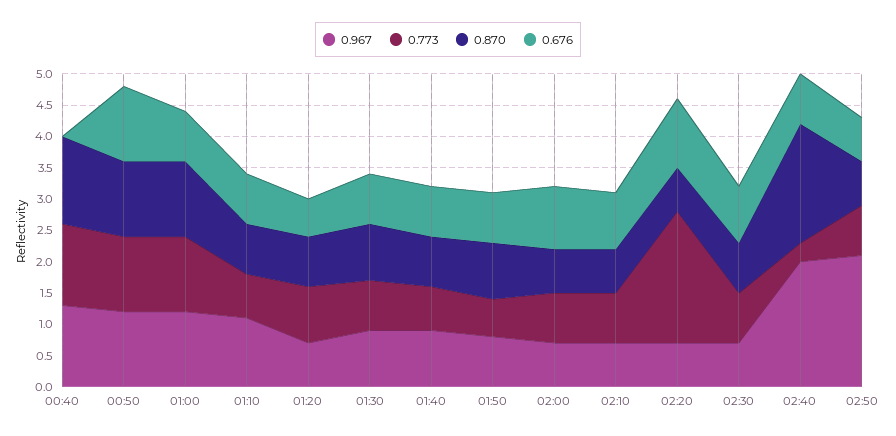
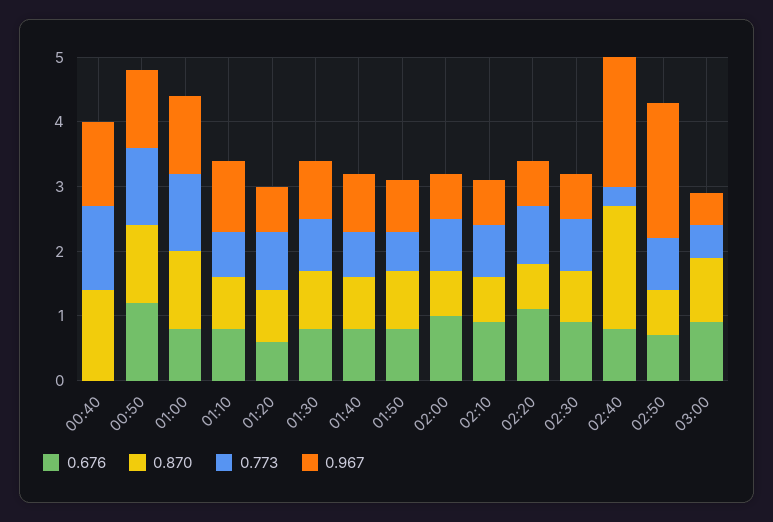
0.773, 02:20: 2 -> 1
0.676, 03:00: none -> 1
0.870, 03:00: none -> 1
0.773, 03:00: none -> 0.5
0.967, 03:00: none -> 0.5

